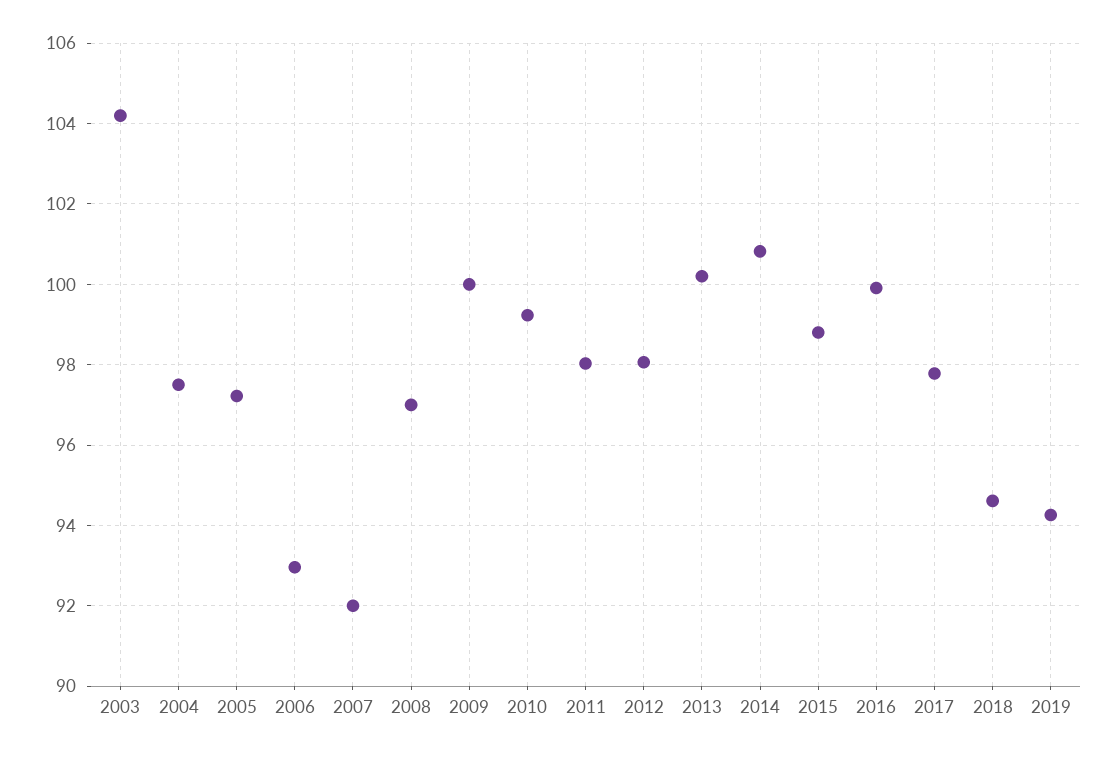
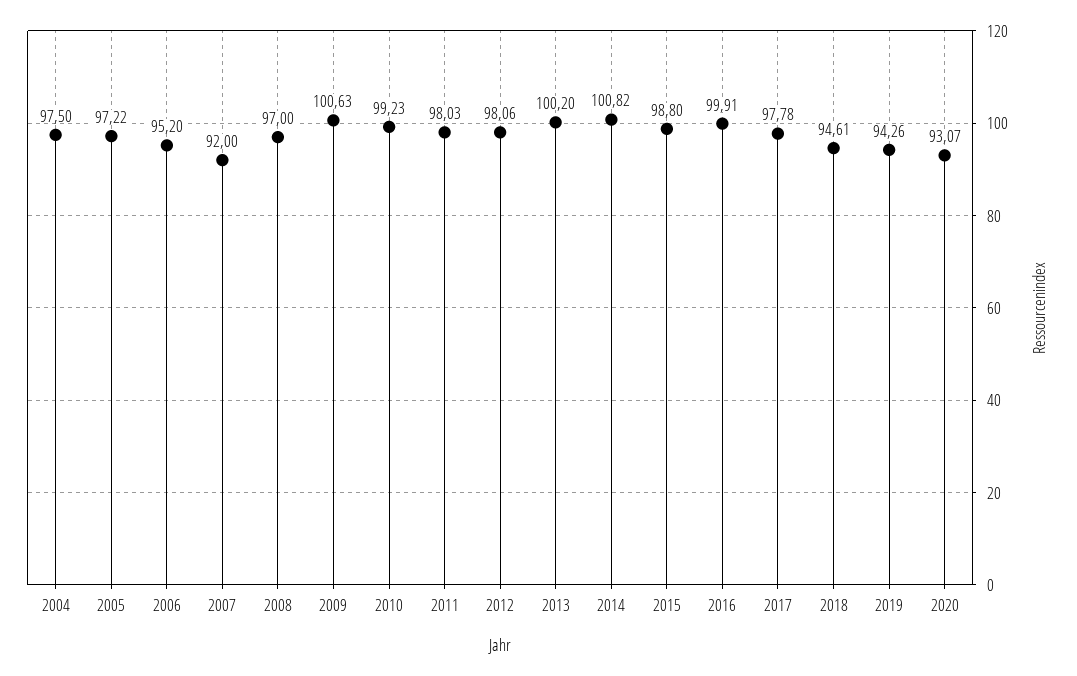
2003: 104.2 -> none
2006: 93 -> 95.2
2009: 100 -> 100.63
2020: none -> 93.07

